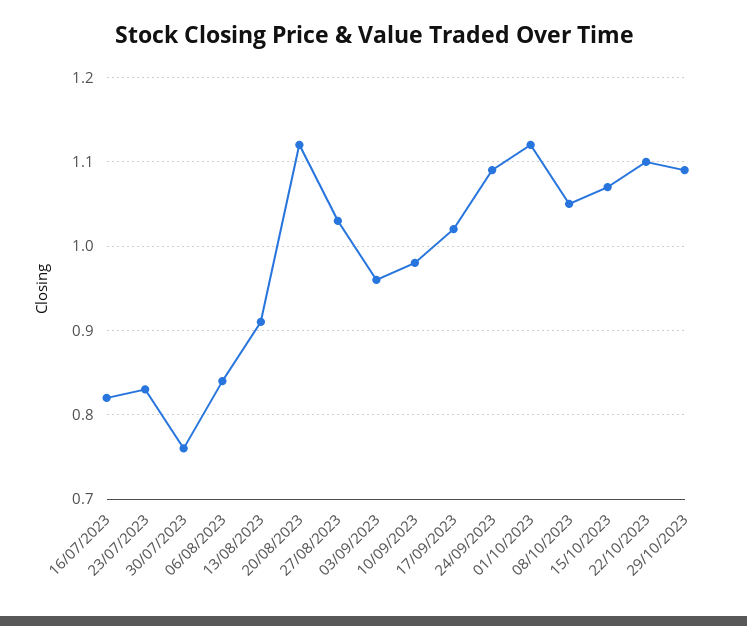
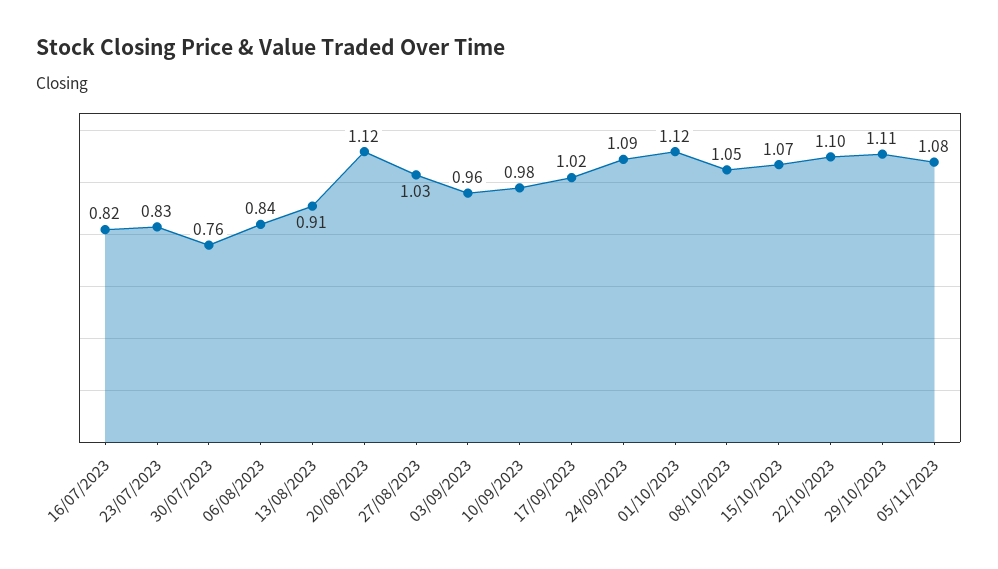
29/10/2023: 1.09 -> 1.11
05/11/2023: none -> 1.08

